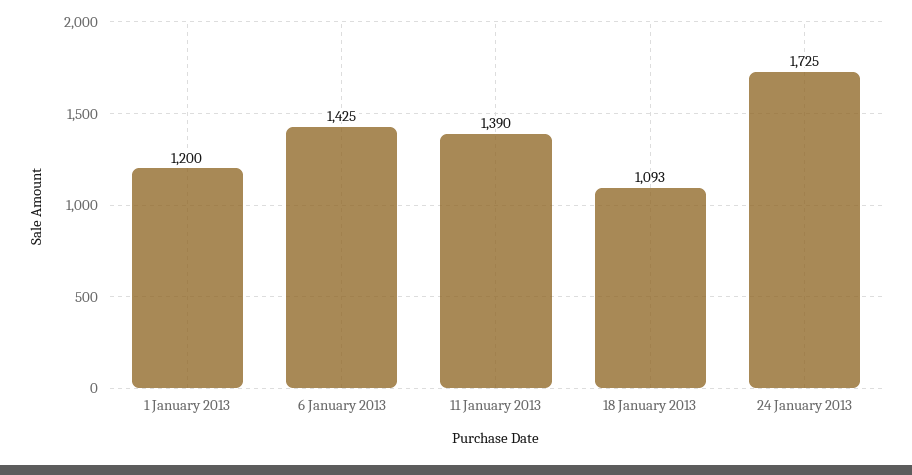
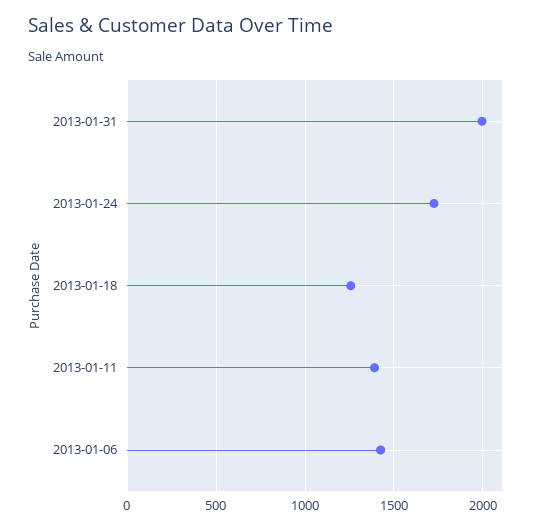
1 January 2013: 1200 -> none
18 January 2013: 1093 -> 1250
2013-01-31: none -> 2000

